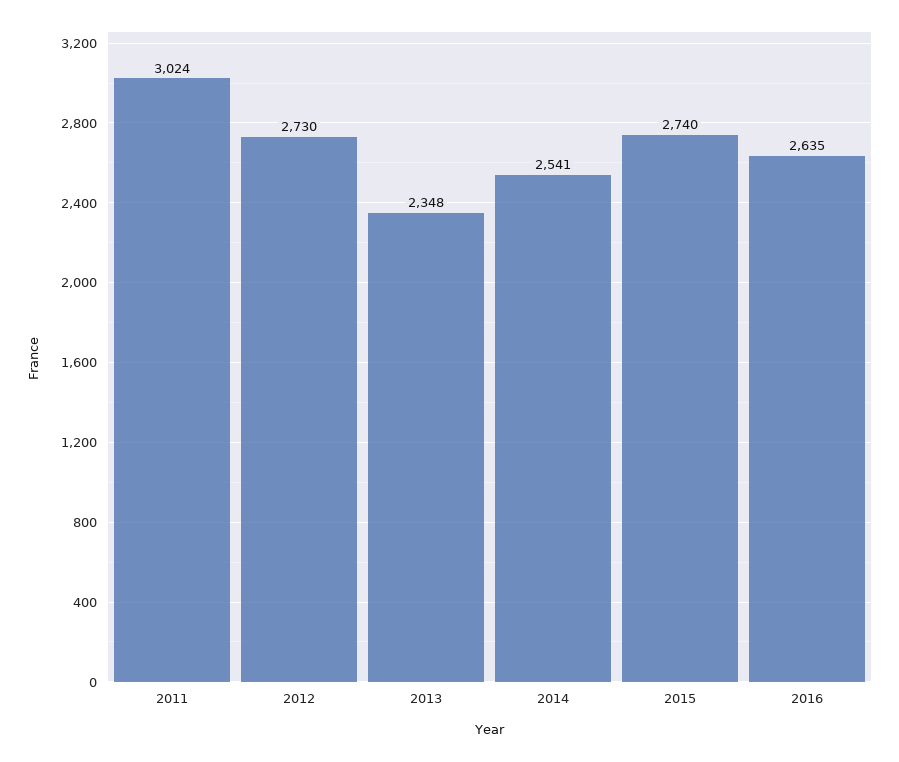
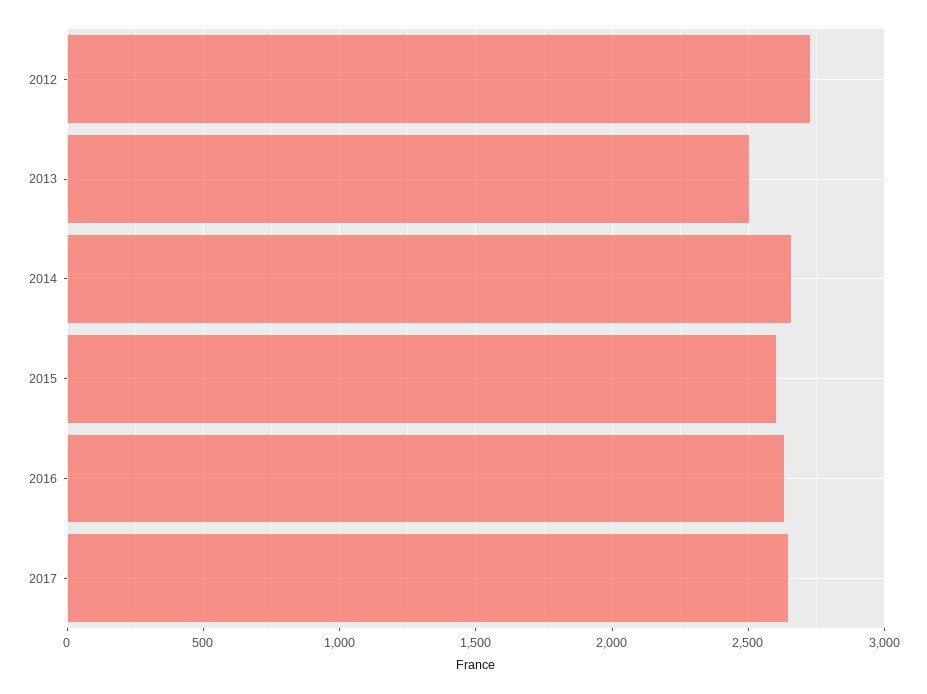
2011: 3024 -> none
2013: 2348 -> 2500
2014: 2541 -> 2650
2015: 2740 -> 2600
2017: none -> 2650

